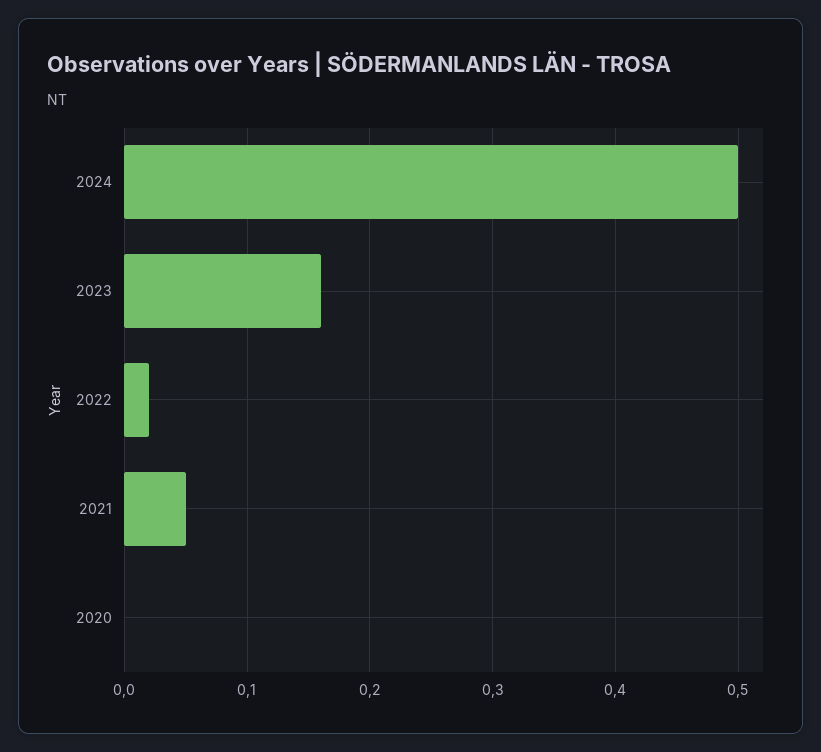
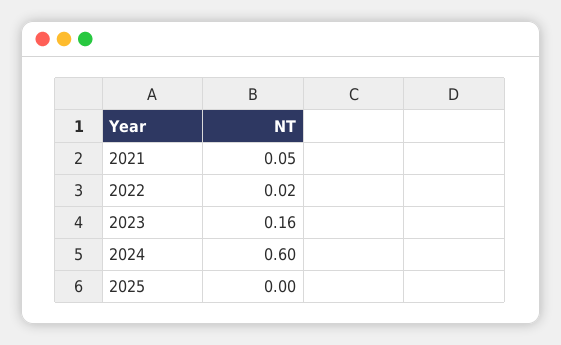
2024: 0.5 -> 0.6
2020: 0 -> none
2025: none -> 0

